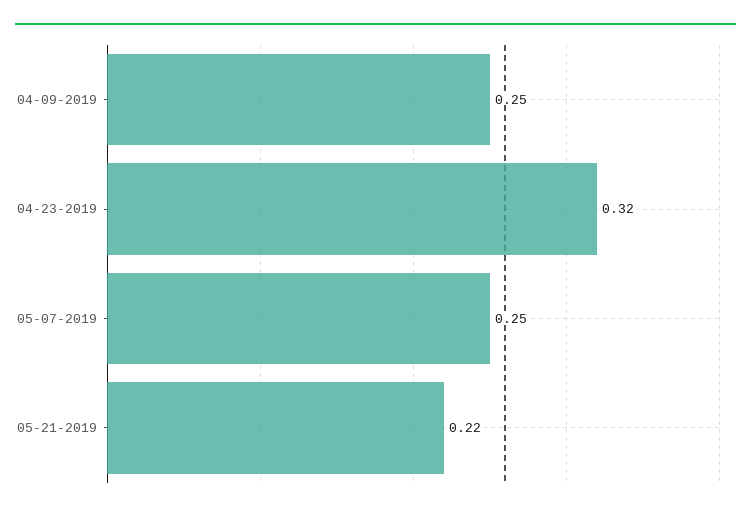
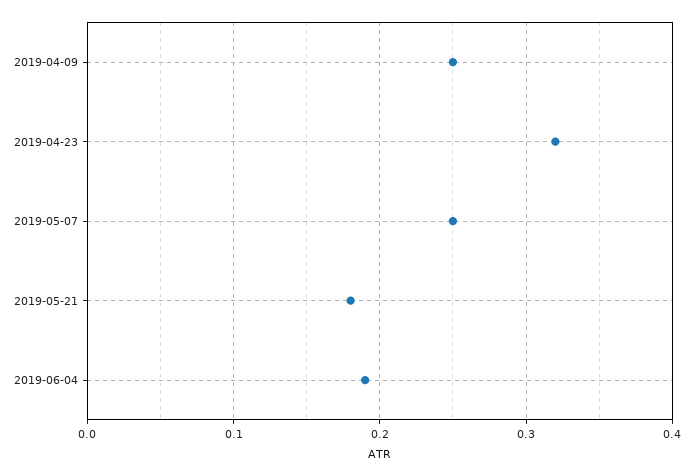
05-21-2019: 0.22 -> 0.18
2019-06-04: none -> 0.19

